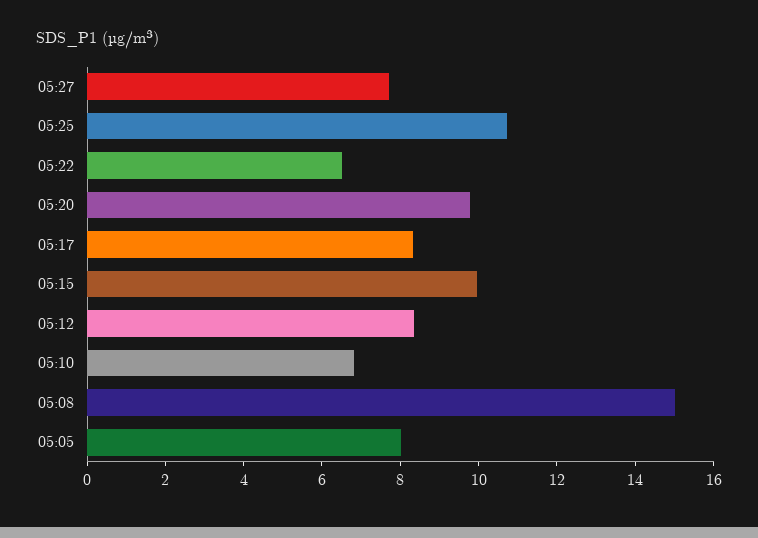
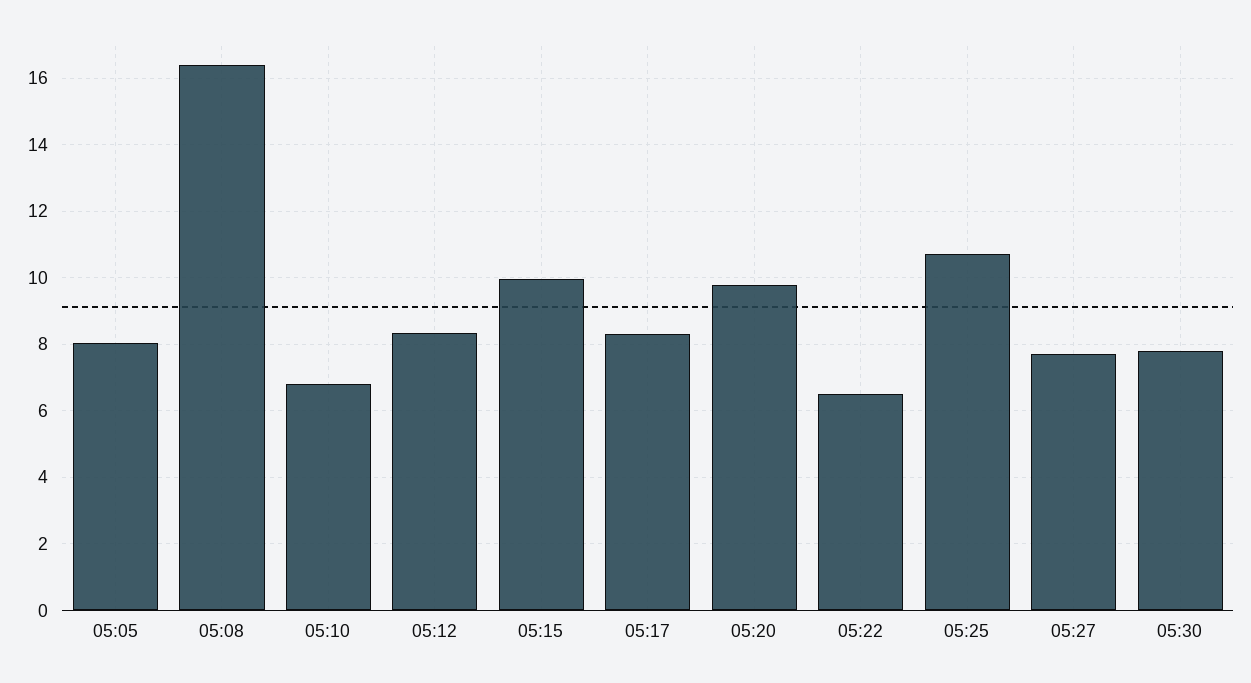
05:08: 15 -> 16.4
05:30: none -> 7.8

